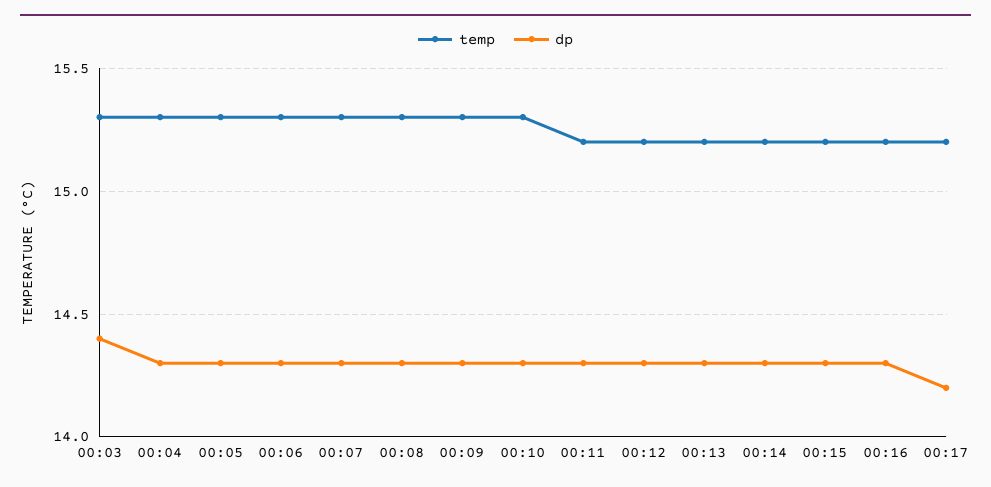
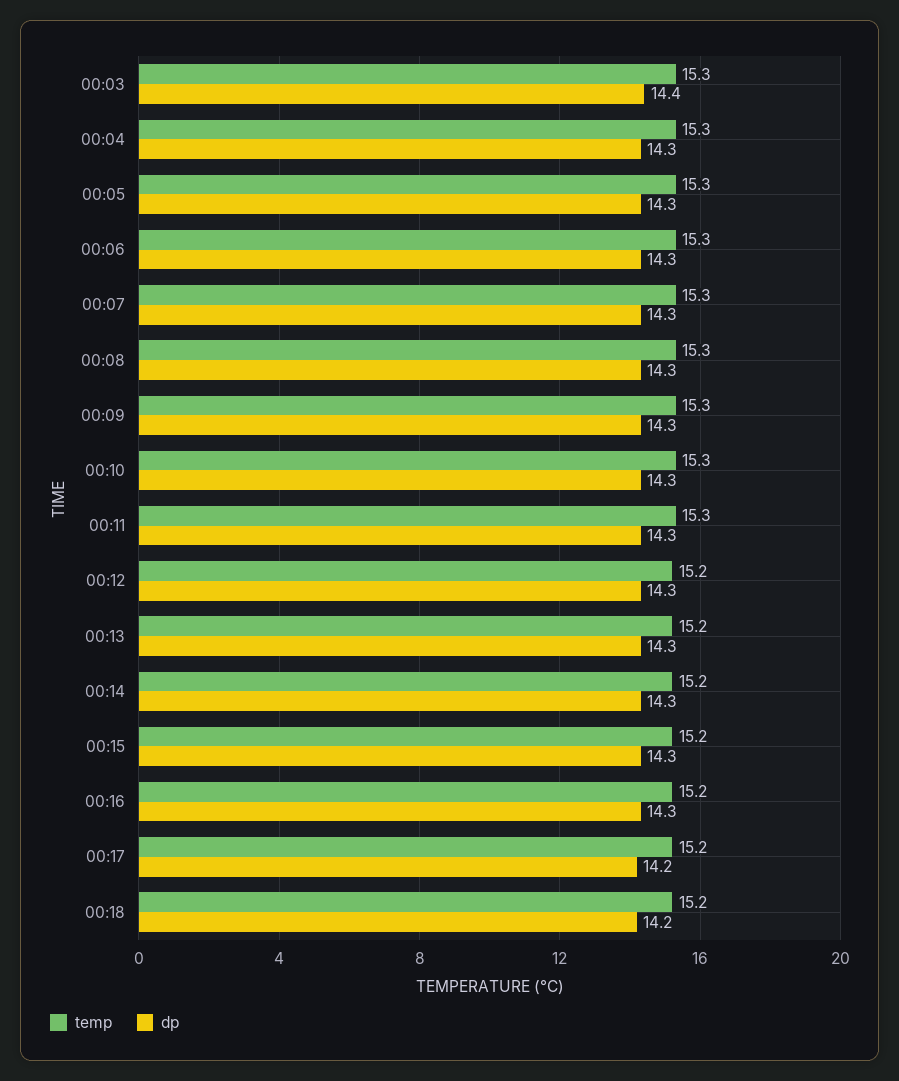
temp, 00:11: 15.2 -> 15.3
temp, 00:18: none -> 15.2
dp, 00:18: none -> 14.2

